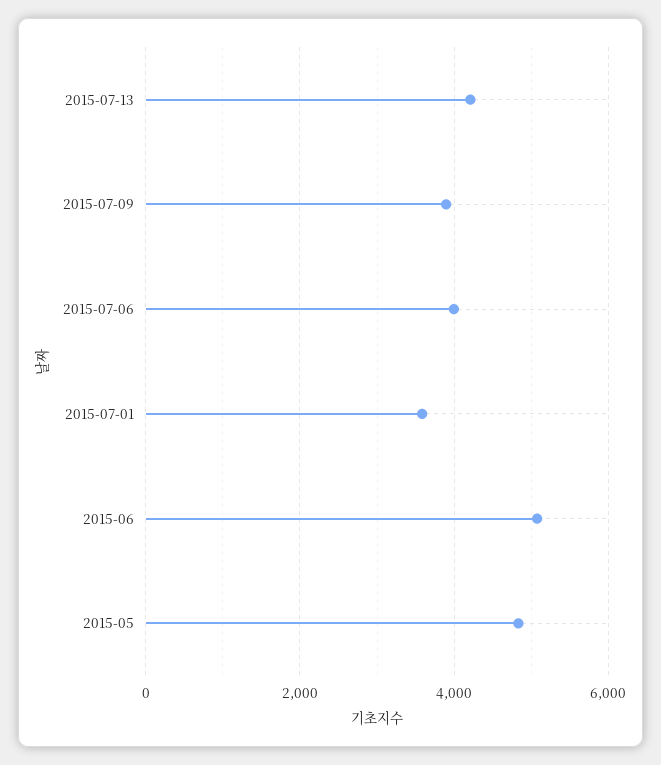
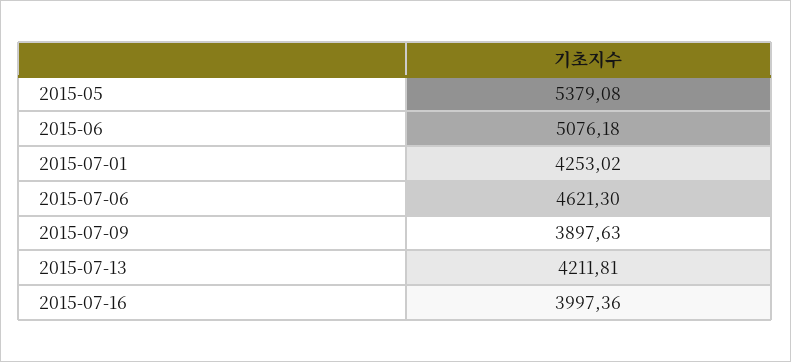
2015-07-06: 4000 -> 4621.3
2015-07-01: 3600 -> 4253.02
2015-05: 4800 -> 5379.08
2015-07-16: none -> 3997.36

